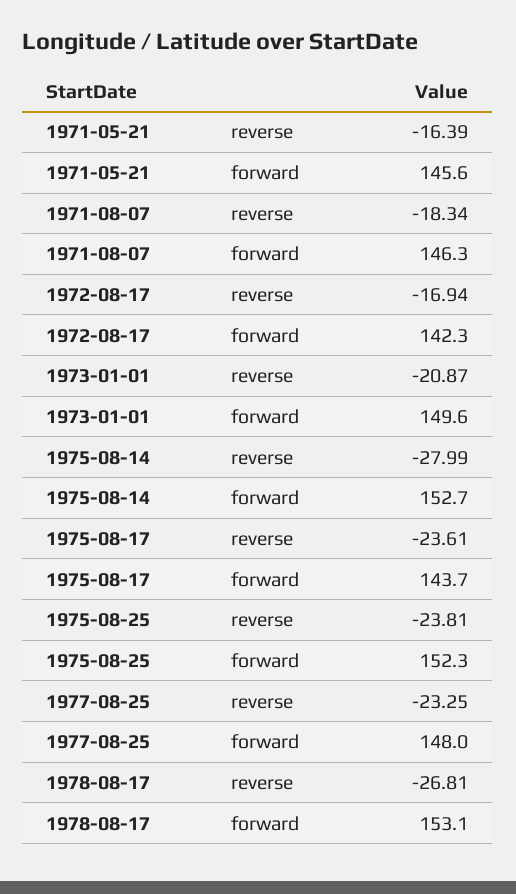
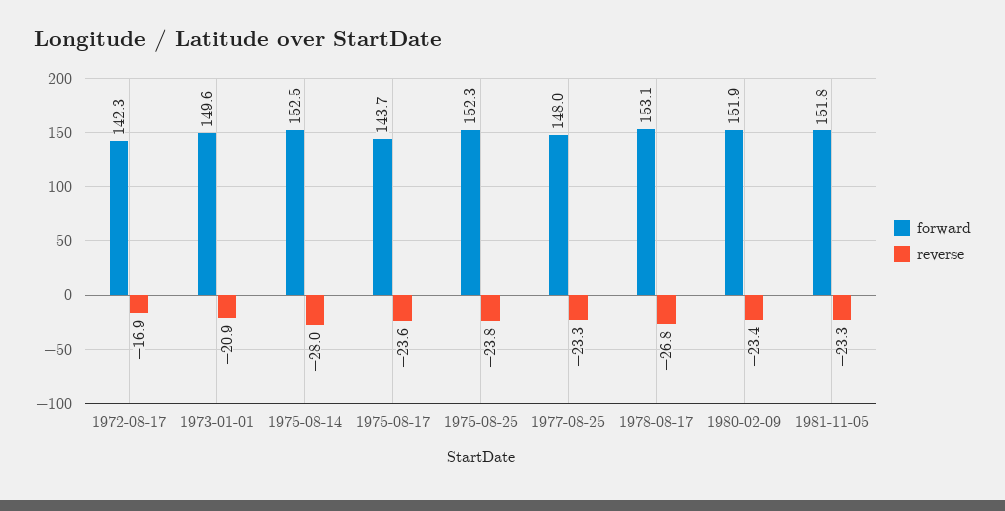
reverse, 1971-05-21: -16.39 -> none
forward, 1971-05-21: 145.6 -> none
reverse, 1971-08-07: -18.34 -> none
forward, 1971-08-07: 146.3 -> none
forward, 1975-08-14: 152.7 -> 152.5
forward, 1980-02-09: none -> 151.9
reverse, 1980-02-09: none -> -23.4
forward, 1981-11-05: none -> 151.8
reverse, 1981-11-05: none -> -23.3

